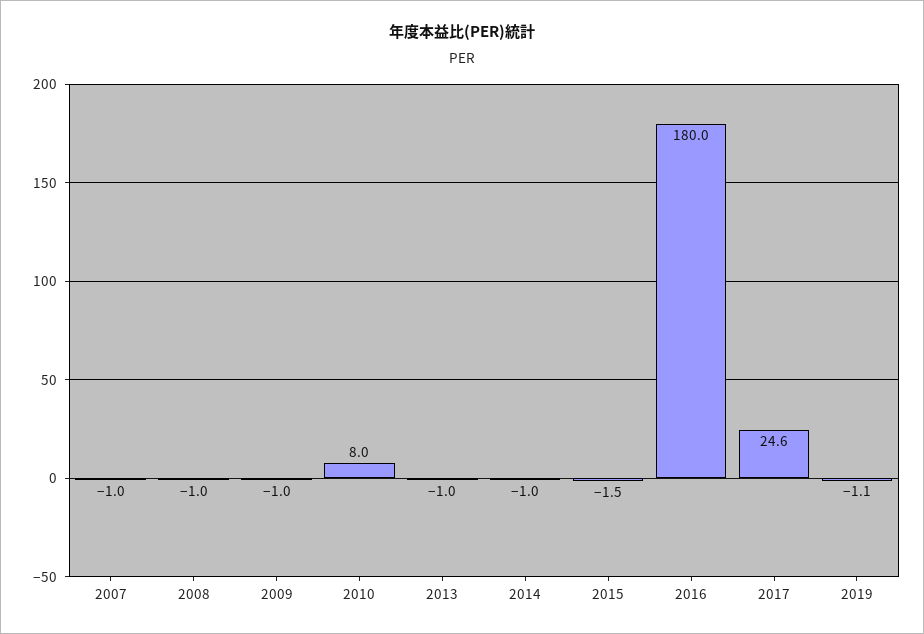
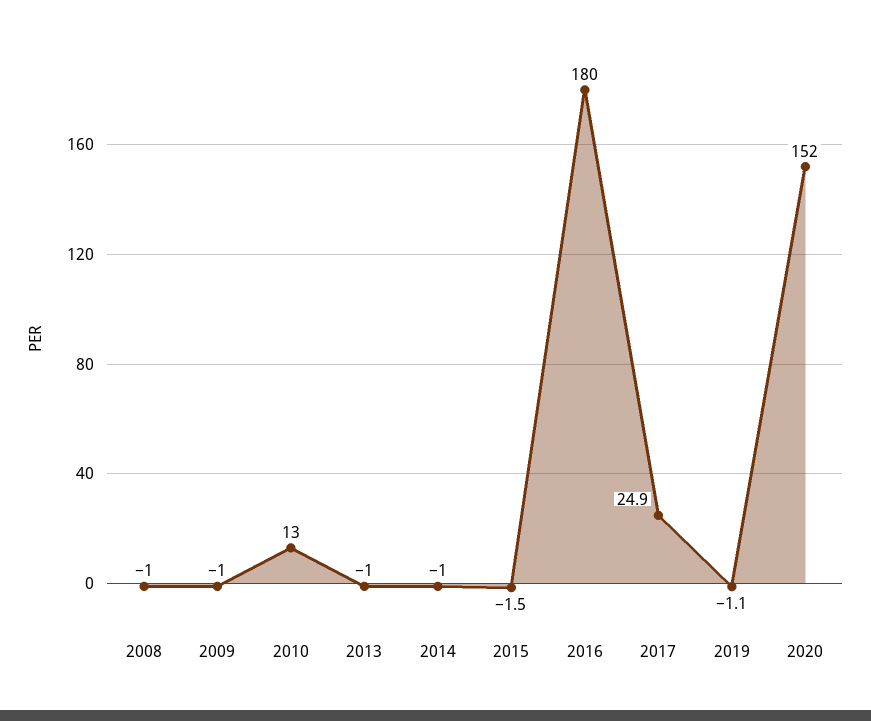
2007: -1 -> none
2010: 8 -> 13
2017: 24.6 -> 24.9
2020: none -> 152

